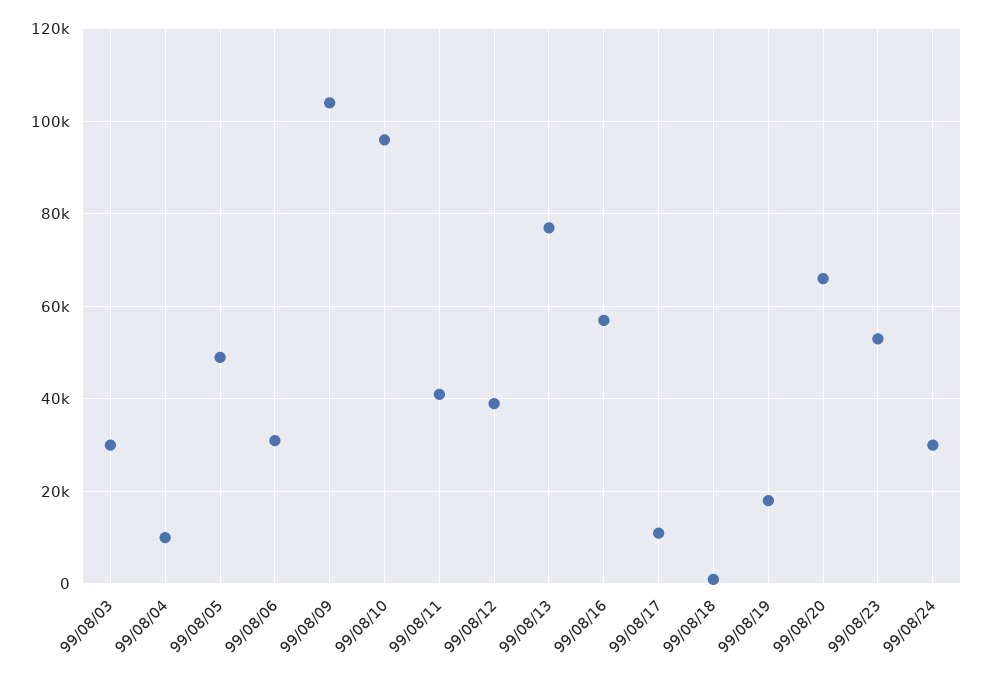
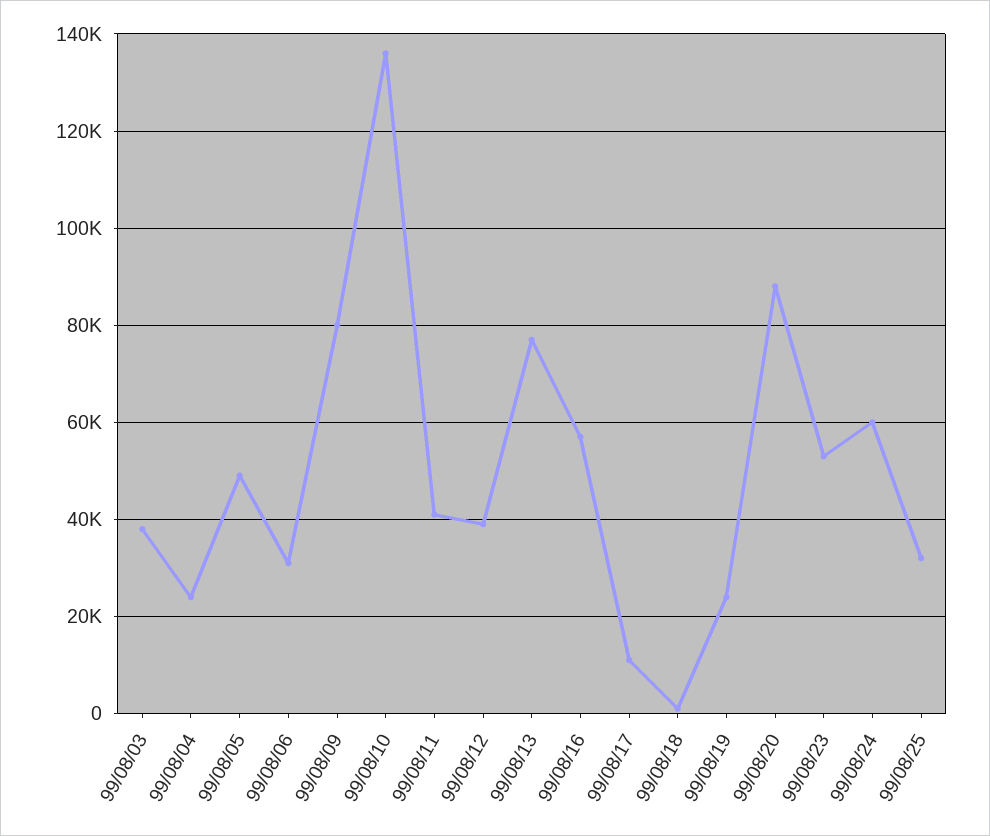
99/08/03: 30000 -> 38000
99/08/04: 10000 -> 24000
99/08/09: 104000 -> 80000
99/08/10: 96000 -> 136000
99/08/19: 18000 -> 24000
99/08/20: 66000 -> 88000
99/08/24: 30000 -> 60000
99/08/25: none -> 32000

